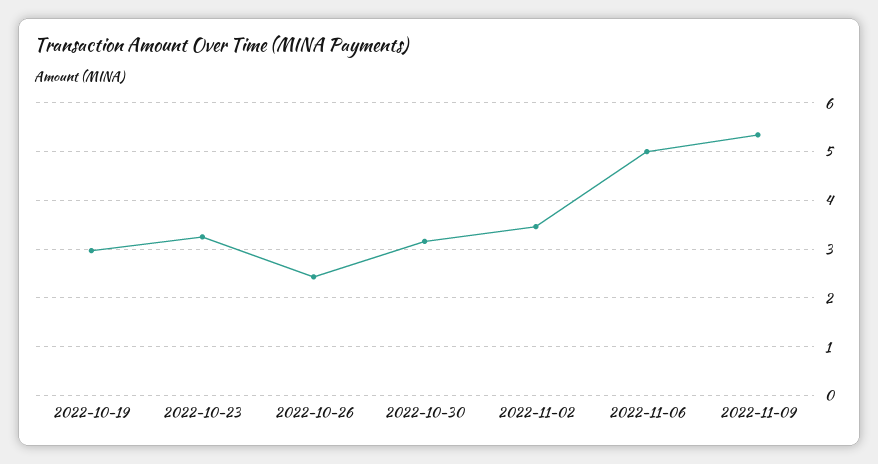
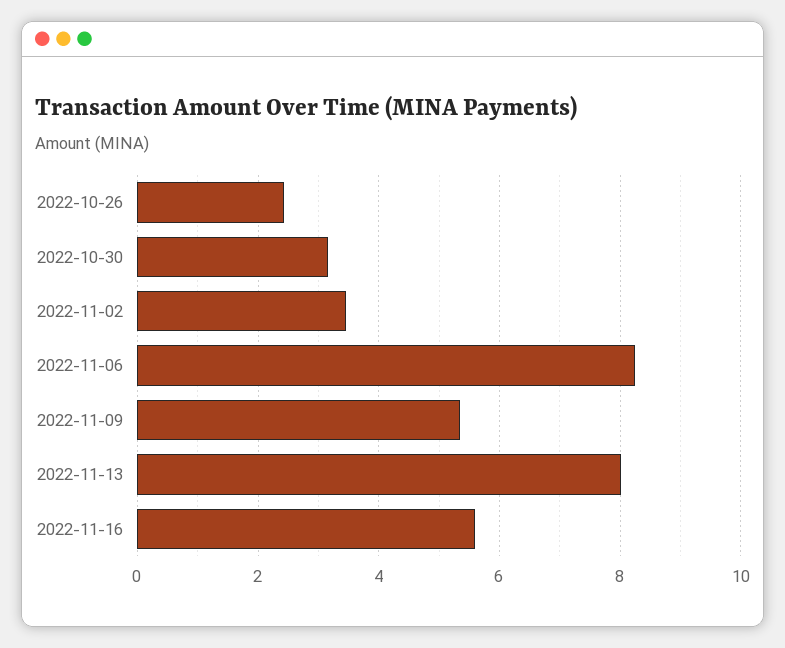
2022-10-19: 3 -> none
2022-10-23: 3.2 -> none
2022-11-06: 5 -> 8.2
2022-11-13: none -> 8
2022-11-16: none -> 5.6

